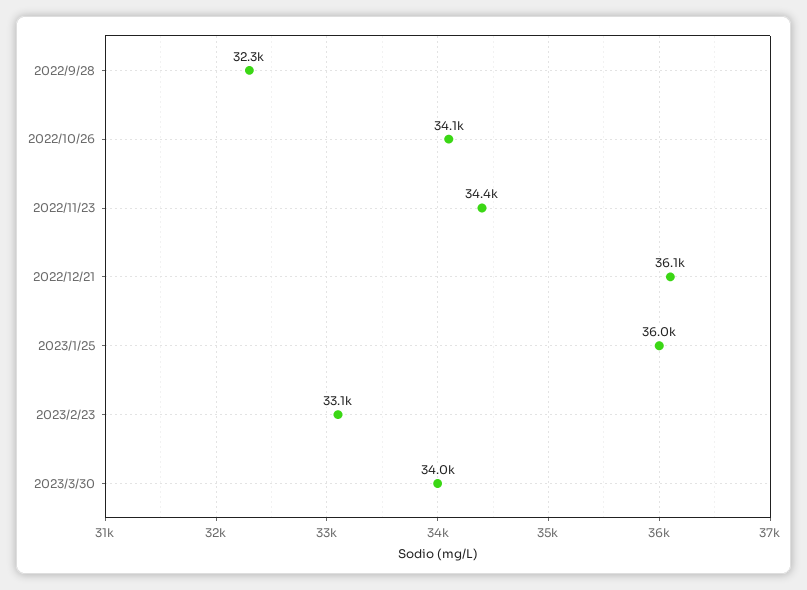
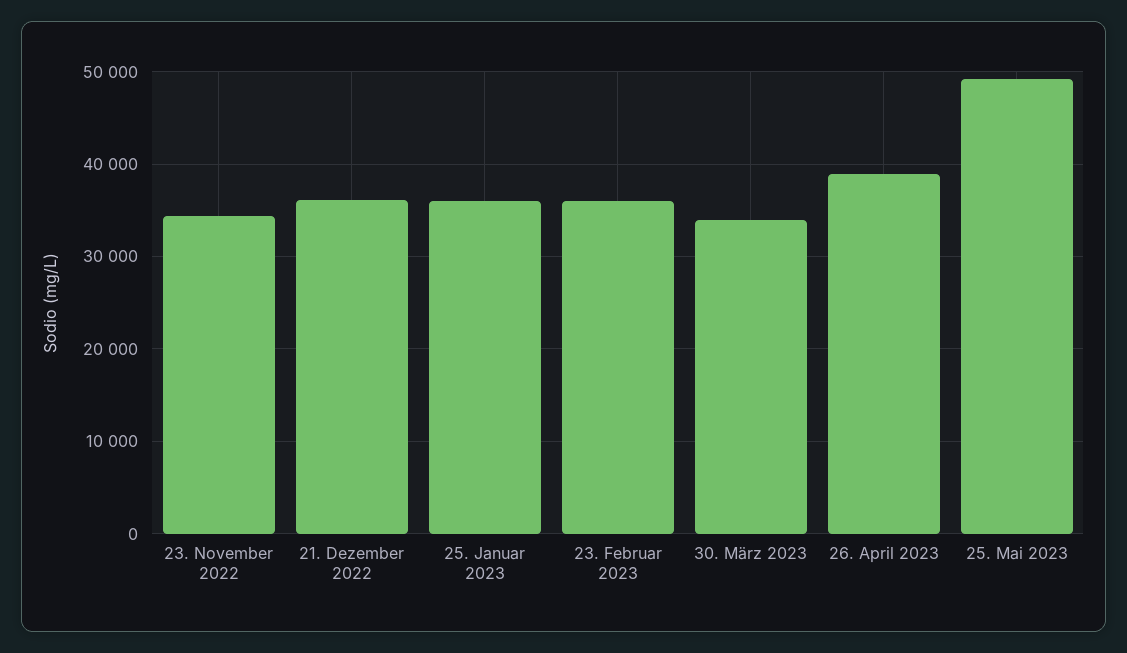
2022/9/28: 32300 -> none
2022/10/26: 34100 -> none
2023/2/23: 33100 -> 36000
26. April 2023: none -> 39000
25. Mai 2023: none -> 49000

